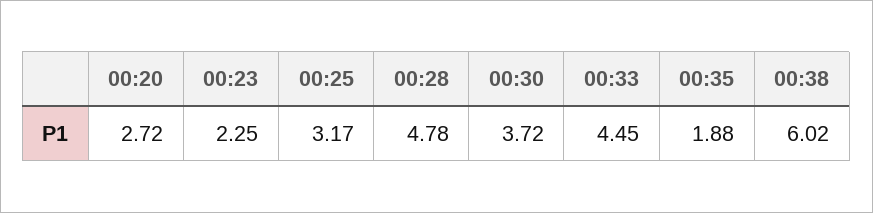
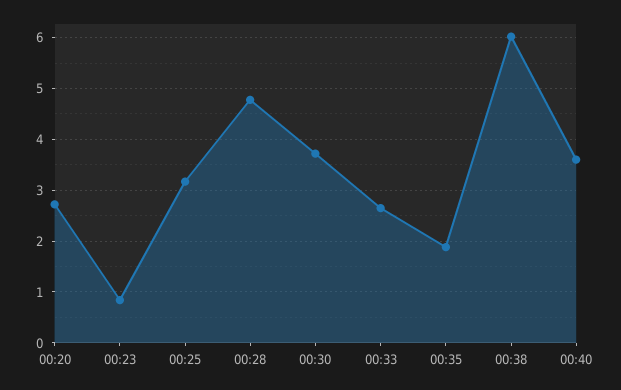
00:23: 2.25 -> 0.8
00:33: 4.45 -> 2.6
00:40: none -> 3.6

